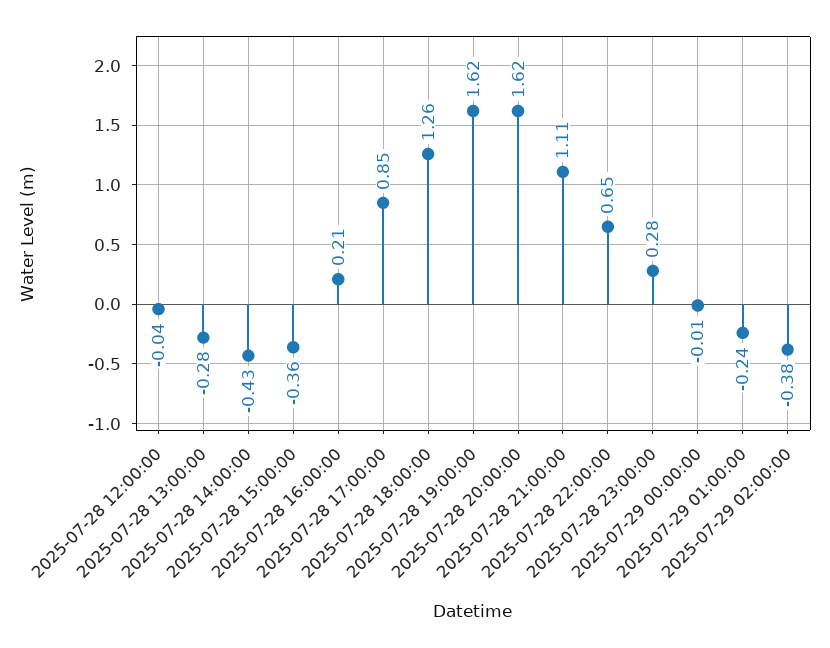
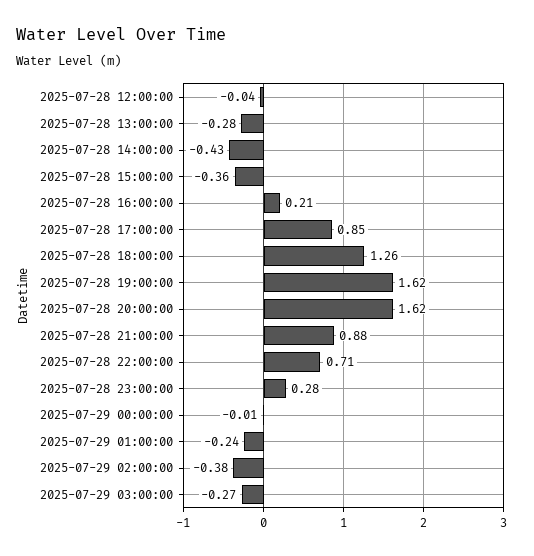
2025-07-28 21:00:00: 1.11 -> 0.88
2025-07-28 22:00:00: 0.65 -> 0.71
2025-07-29 03:00:00: none -> -0.27

